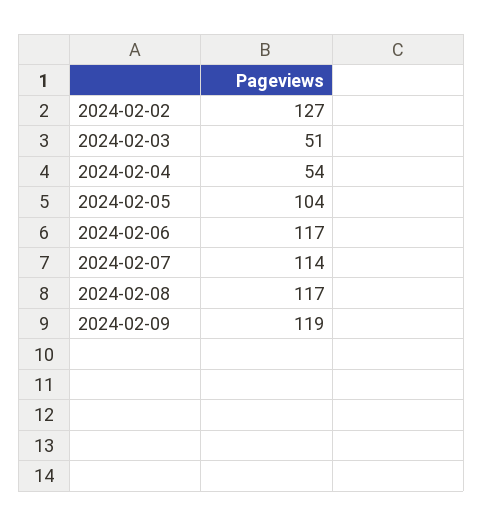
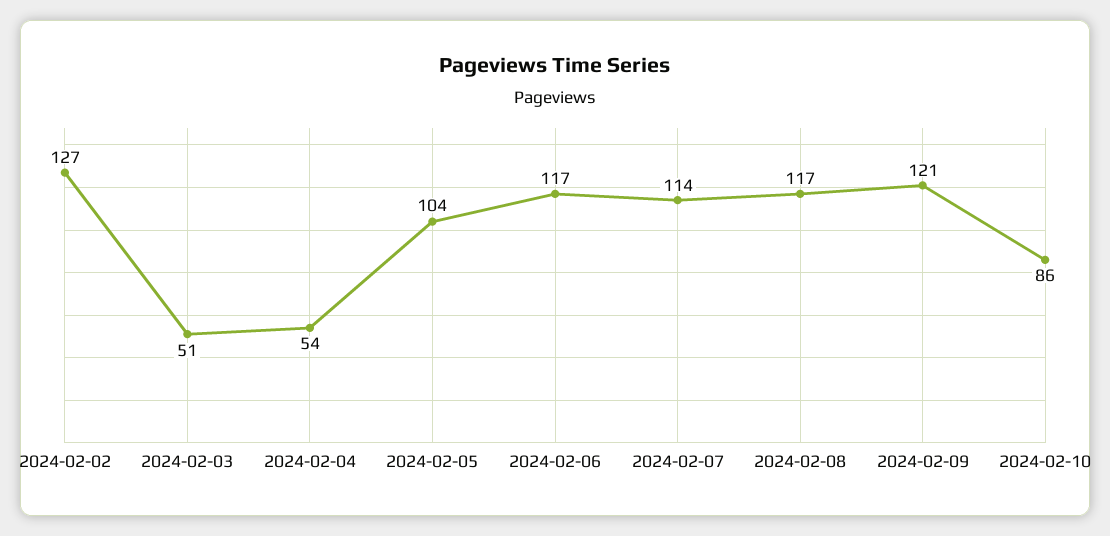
2024-02-09: 119 -> 121
2024-02-10: none -> 86

